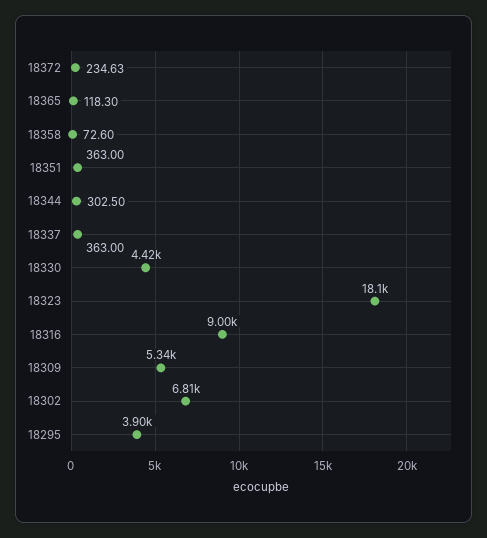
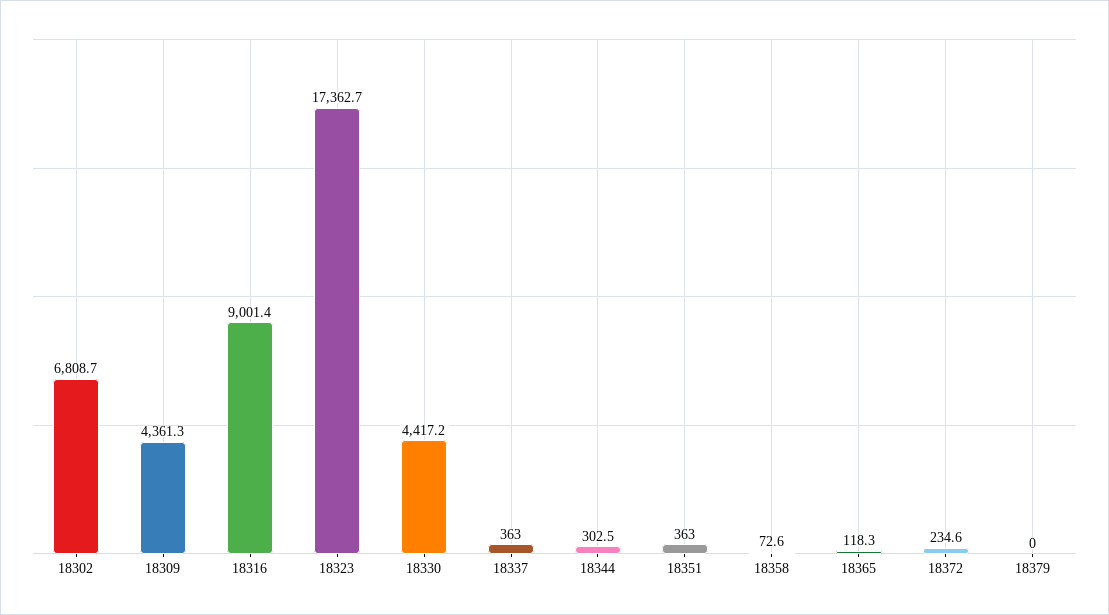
18323: 18100 -> 17362.7
18309: 5340 -> 4361.3
18295: 3900 -> none
18379: none -> 0

